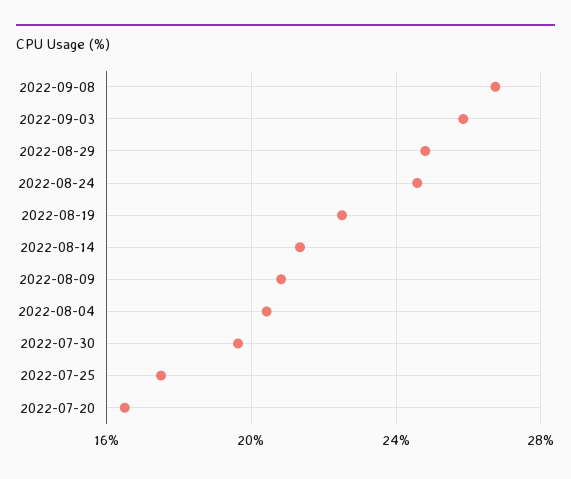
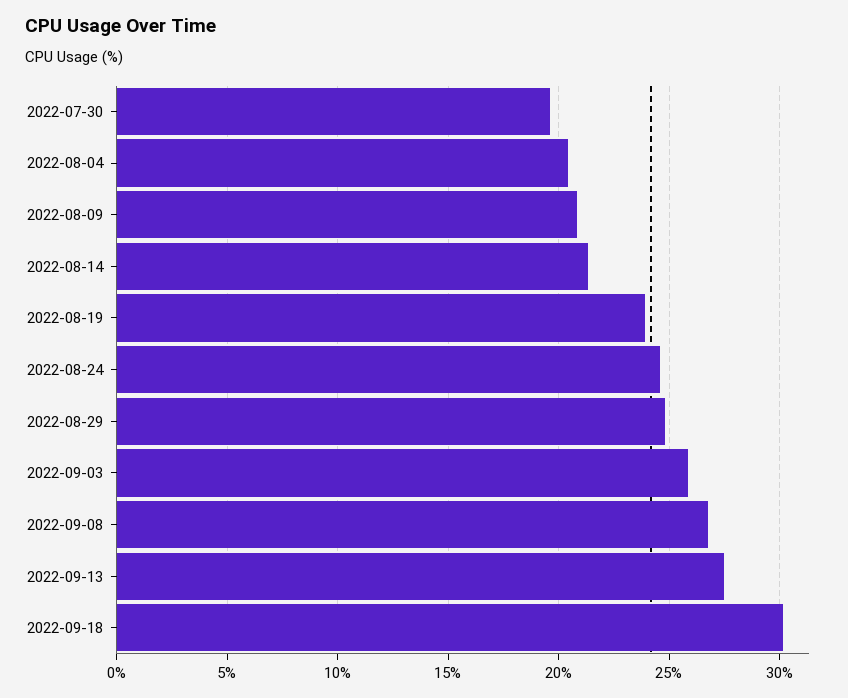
2022-08-19: 22.5 -> 24
2022-07-25: 17.5 -> none
2022-07-20: 16.5 -> none
2022-09-13: none -> 27.5
2022-09-18: none -> 30

